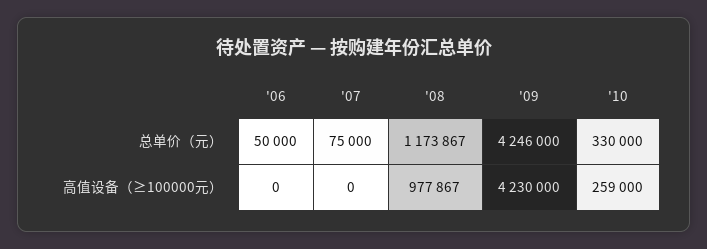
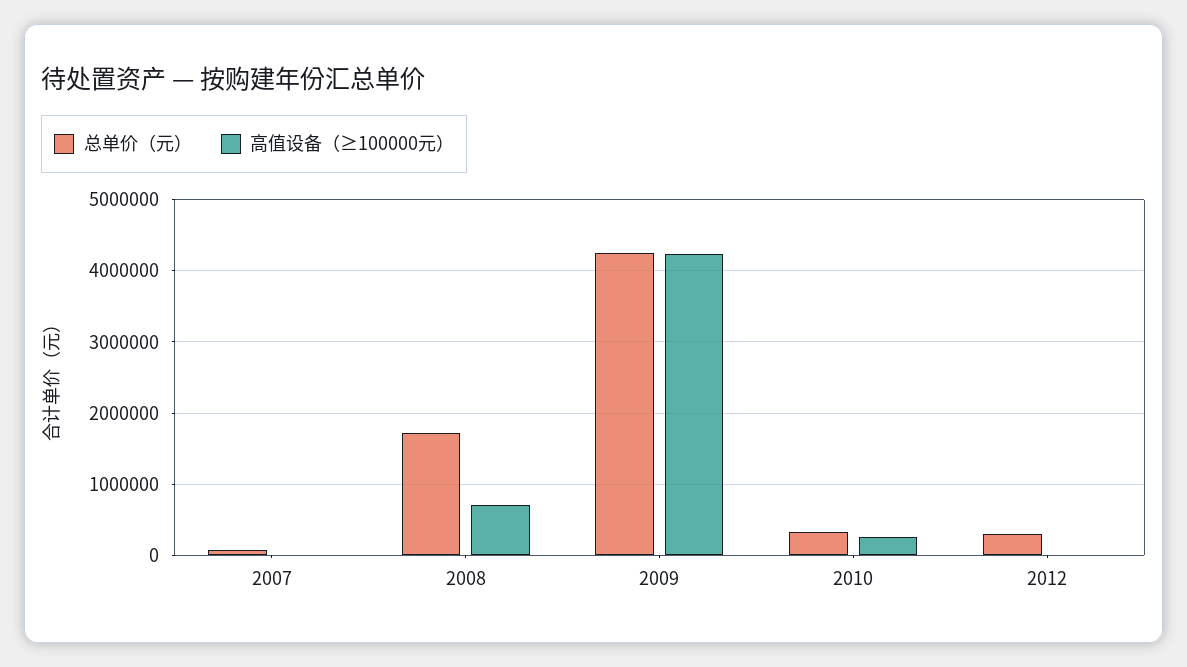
总单价（元）, '06: 50000 -> none
总单价（元）, '08: 1173867 -> 1700000
高值设备（≥100000元）, '06: 0 -> none
高值设备（≥100000元）, '08: 977867 -> 700000
总单价（元）, 2012: none -> 300000
高值设备（≥100000元）, 2012: none -> 0

